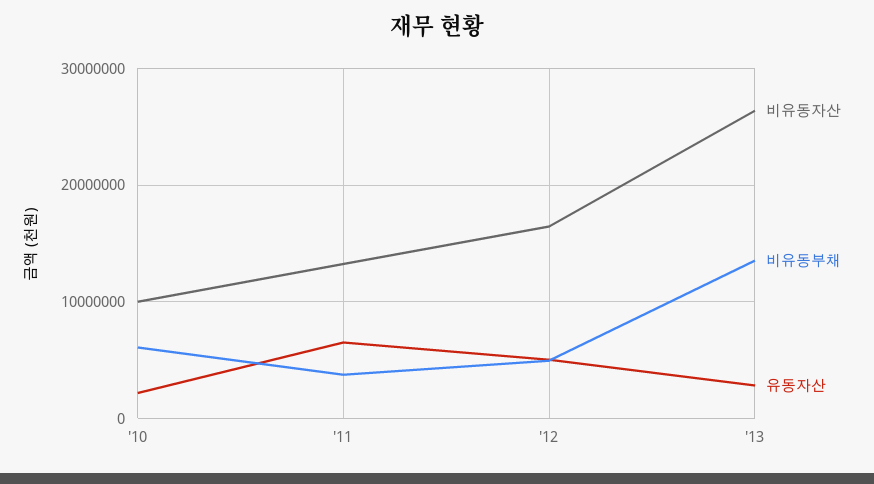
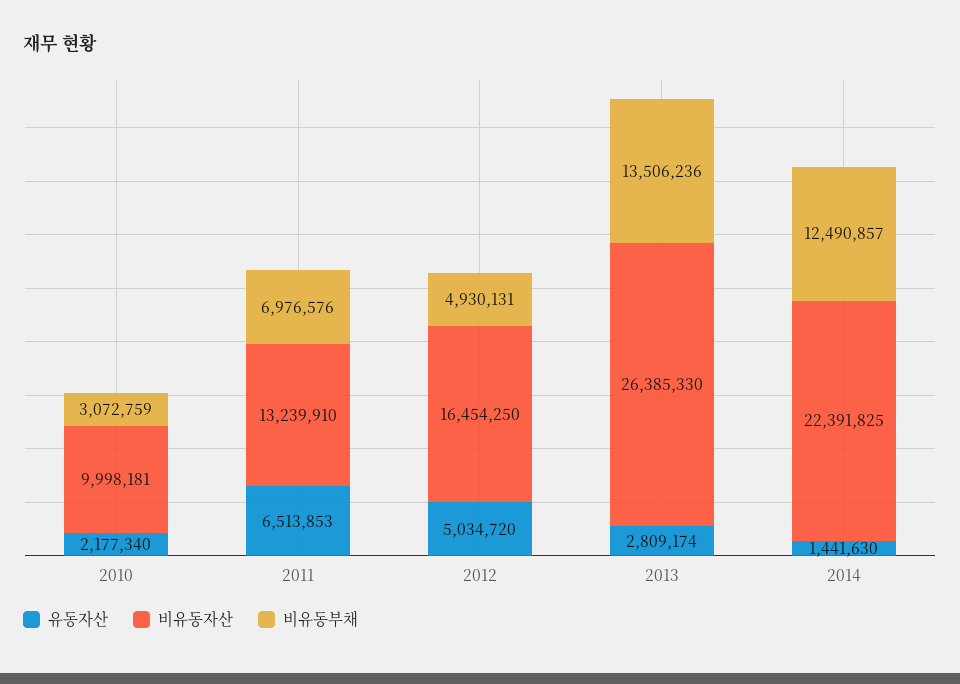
비유동부채, '10: 6000000 -> 3072759
비유동부채, '11: 4000000 -> 6976576
유동자산, 2014: none -> 1441630
비유동자산, 2014: none -> 22391825
비유동부채, 2014: none -> 12490857

